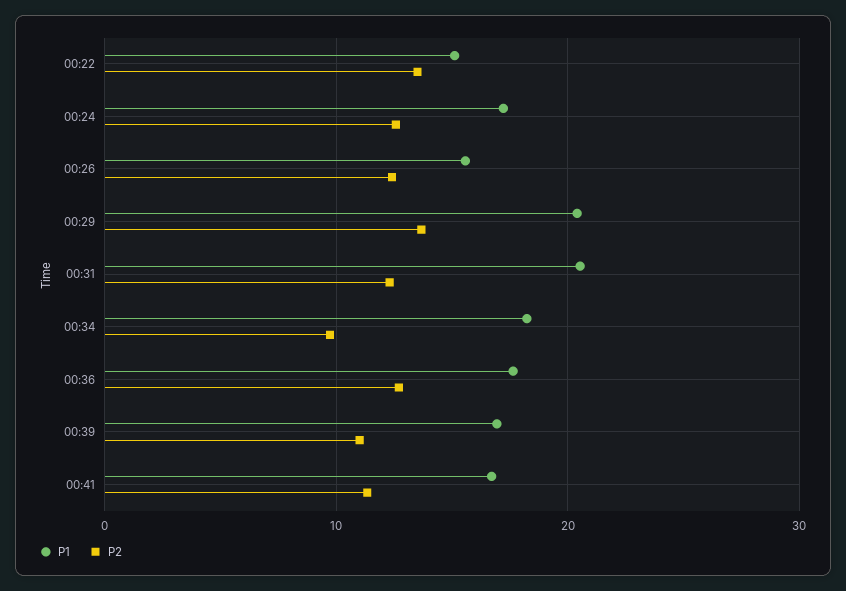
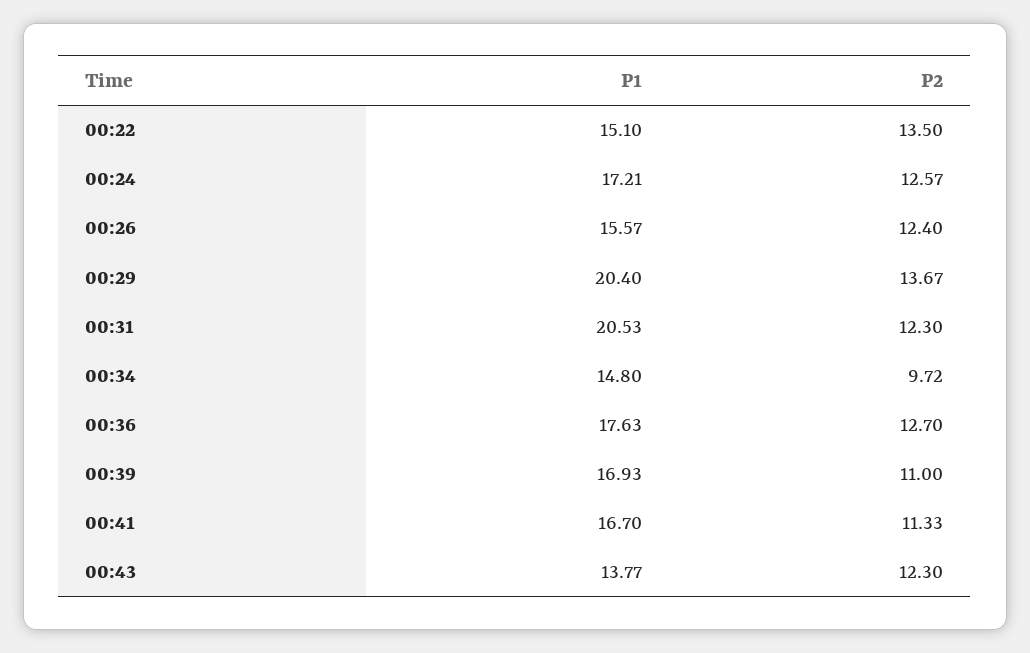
P1, 00:34: 18 -> 14.8
P1, 00:43: none -> 13.77
P2, 00:43: none -> 12.3

